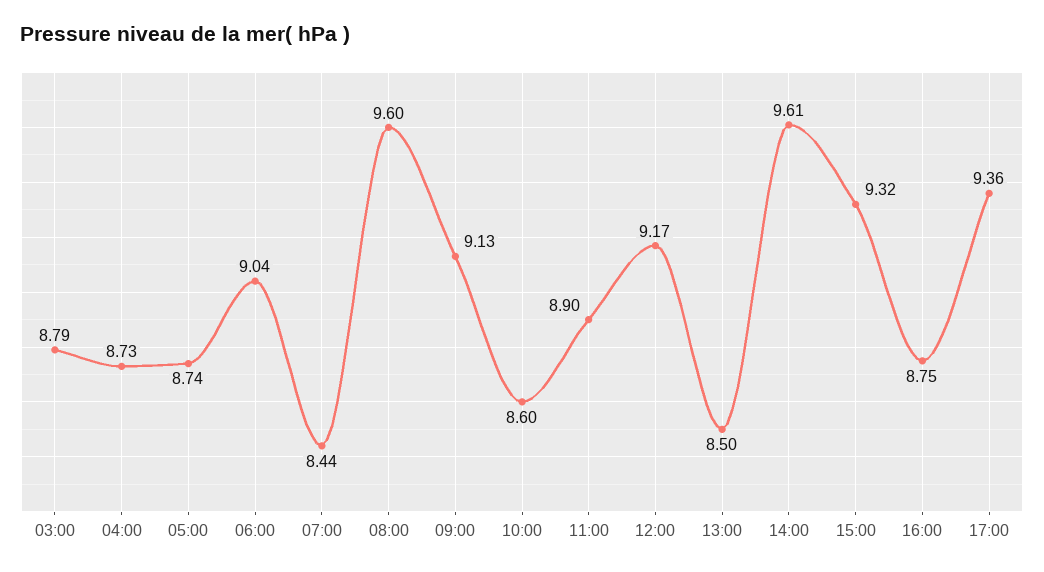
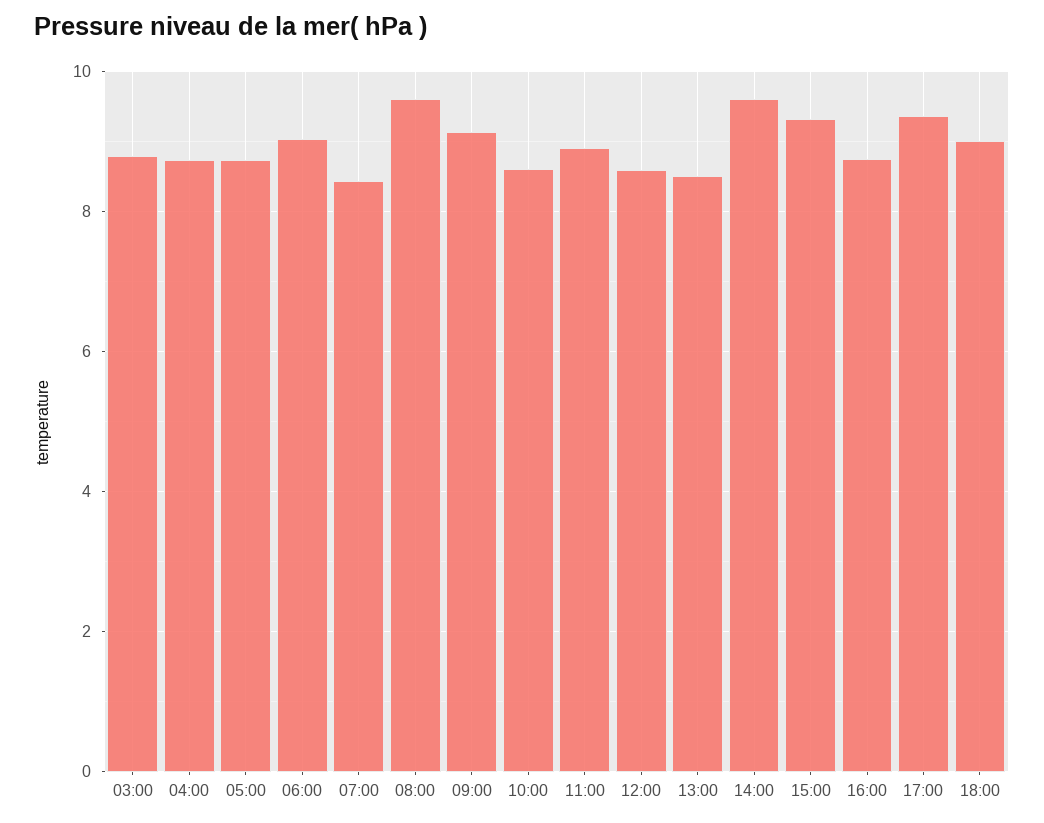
12:00: 9.17 -> 8.6
18:00: none -> 9

